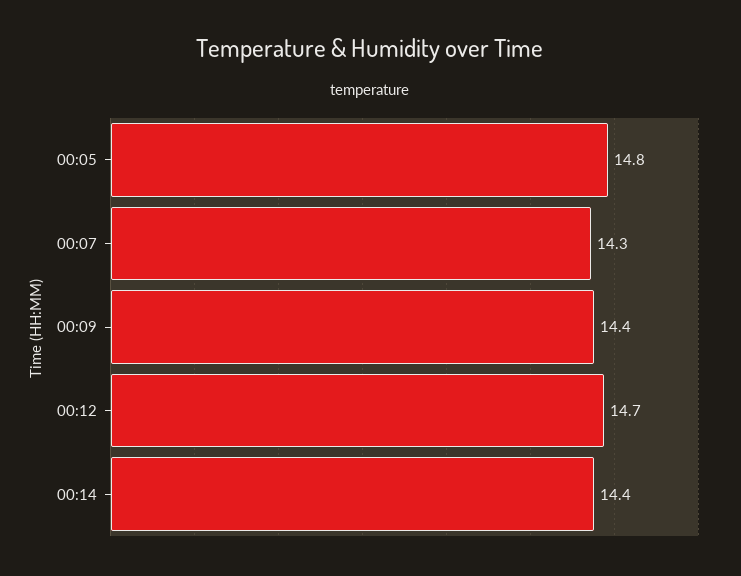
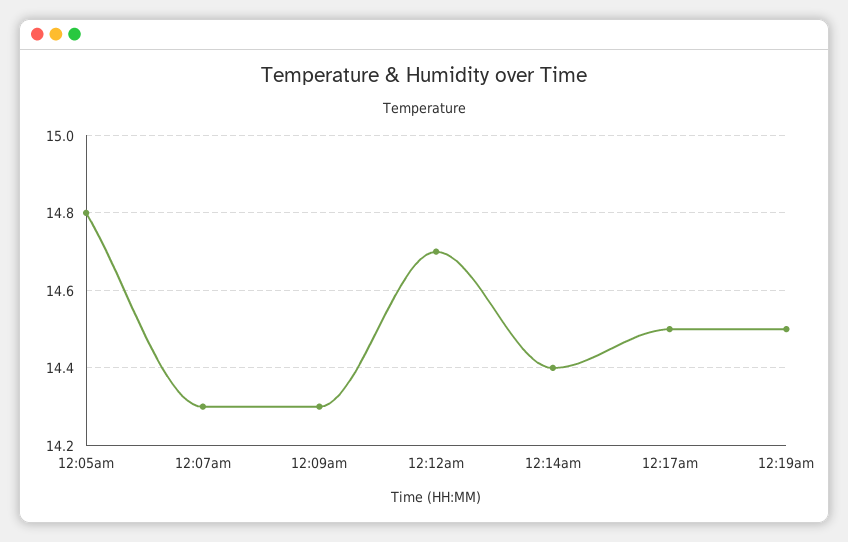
00:09: 14.4 -> 14.3
12:17am: none -> 14.5
12:19am: none -> 14.5

